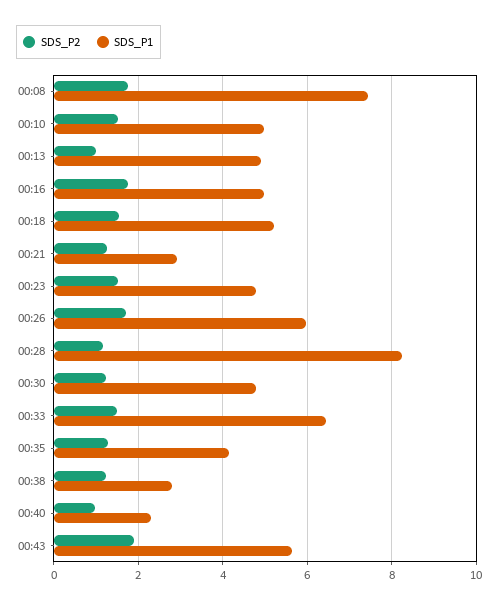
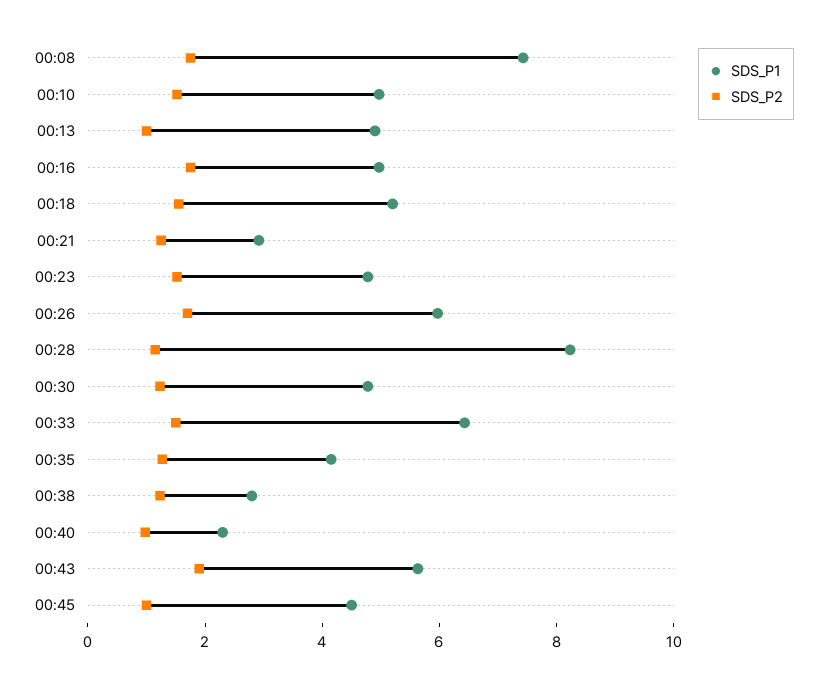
SDS_P1, 00:45: none -> 4.5
SDS_P2, 00:45: none -> 1

